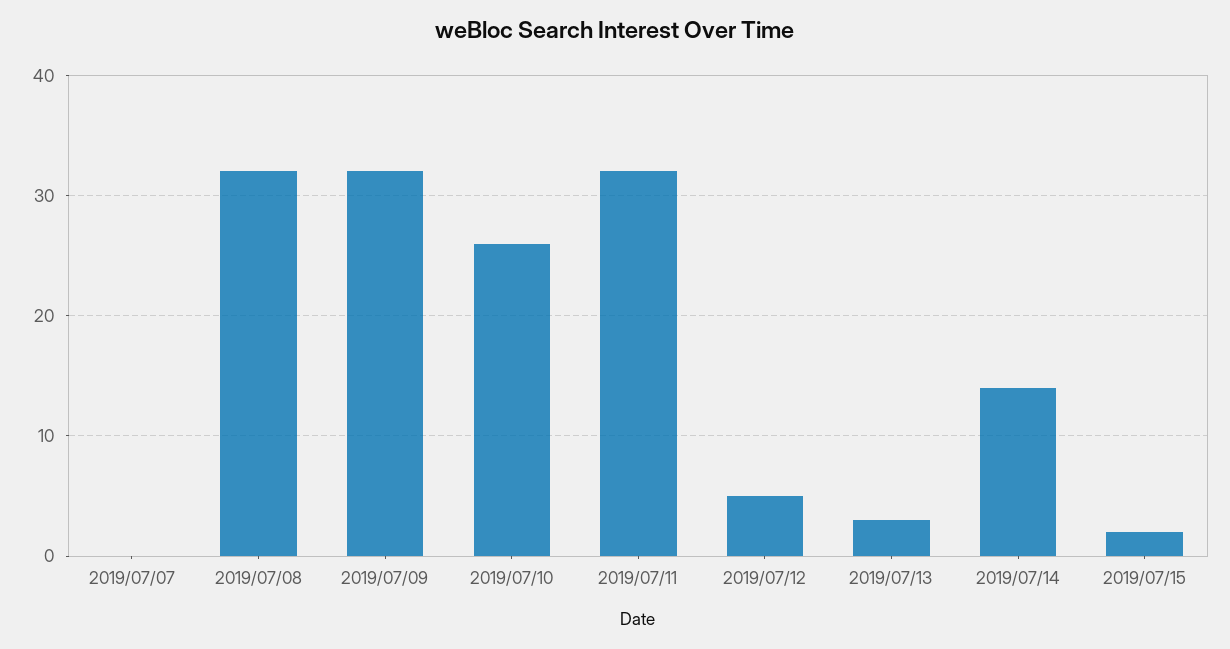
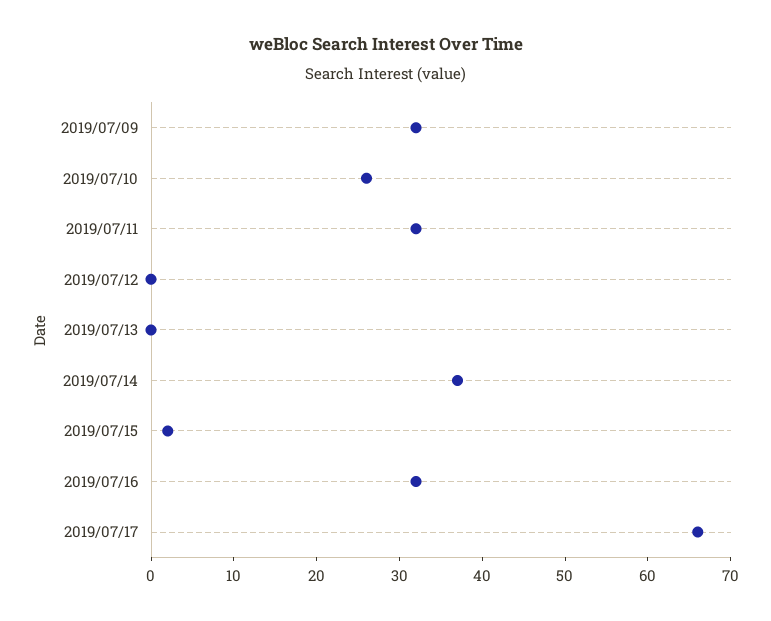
2019/07/07: 0 -> none
2019/07/08: 32 -> none
2019/07/12: 5 -> 0
2019/07/13: 3 -> 0
2019/07/14: 14 -> 37
2019/07/16: none -> 32
2019/07/17: none -> 66

